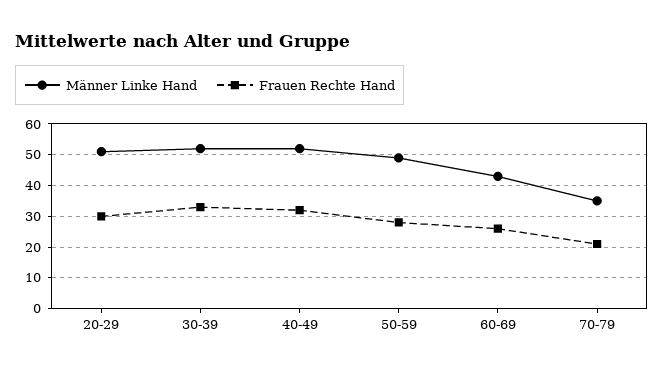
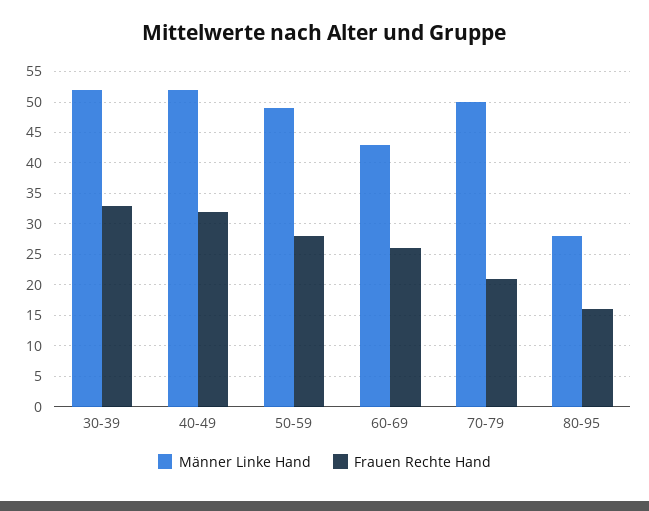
Männer Linke Hand, 20-29: 50 -> none
Frauen Rechte Hand, 20-29: 30 -> none
Männer Linke Hand, 70-79: 35 -> 50
Männer Linke Hand, 80-95: none -> 28
Frauen Rechte Hand, 80-95: none -> 16

